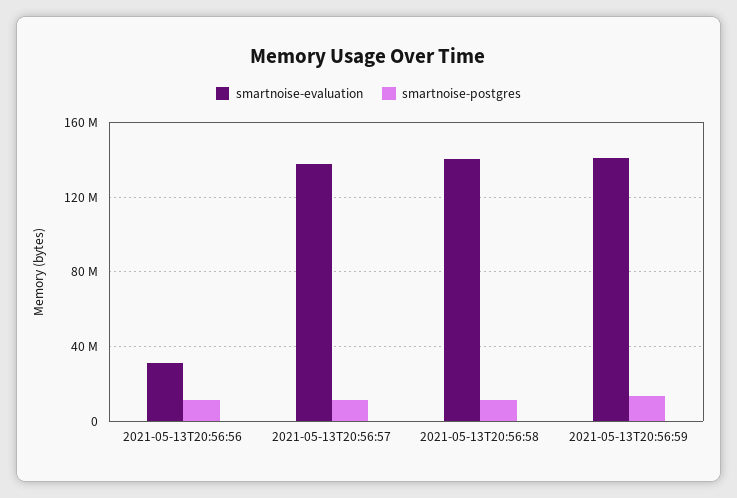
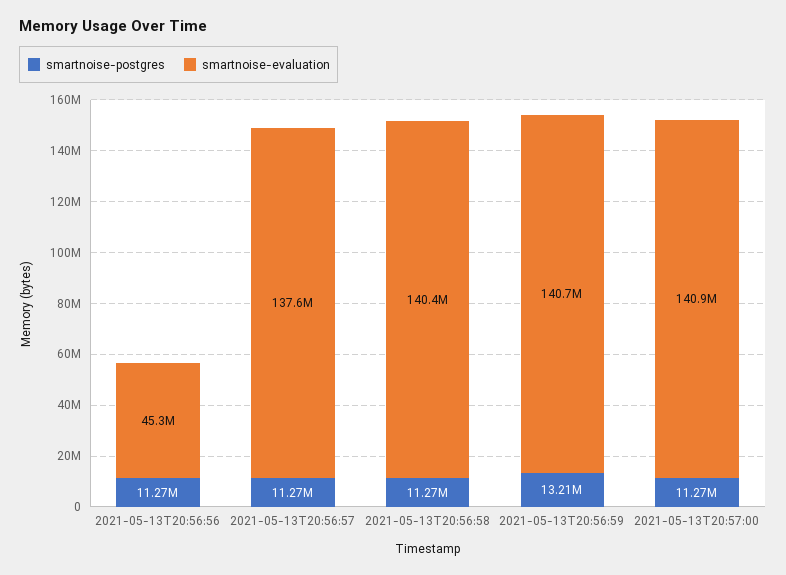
smartnoise-evaluation, 2021-05-13T20:56:56: 30000000 -> 45300000
smartnoise-postgres, 2021-05-13T20:57:00: none -> 11270000
smartnoise-evaluation, 2021-05-13T20:57:00: none -> 140900000

